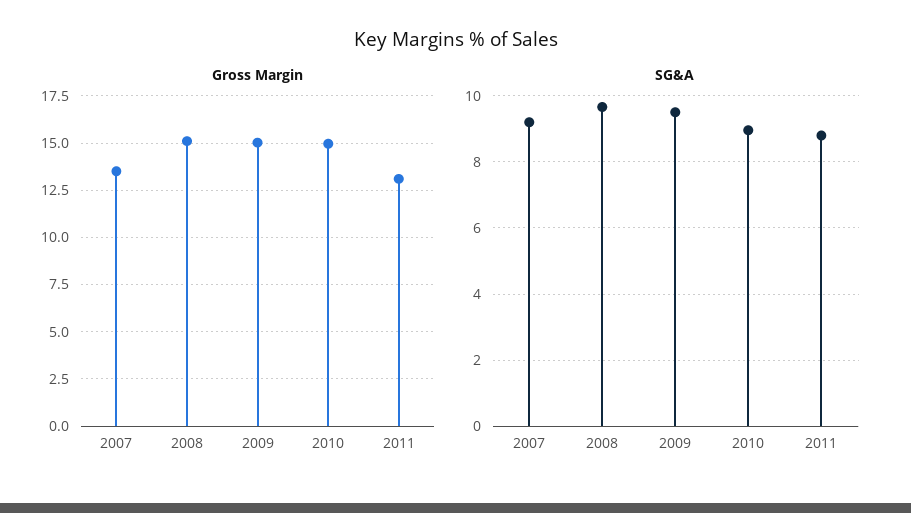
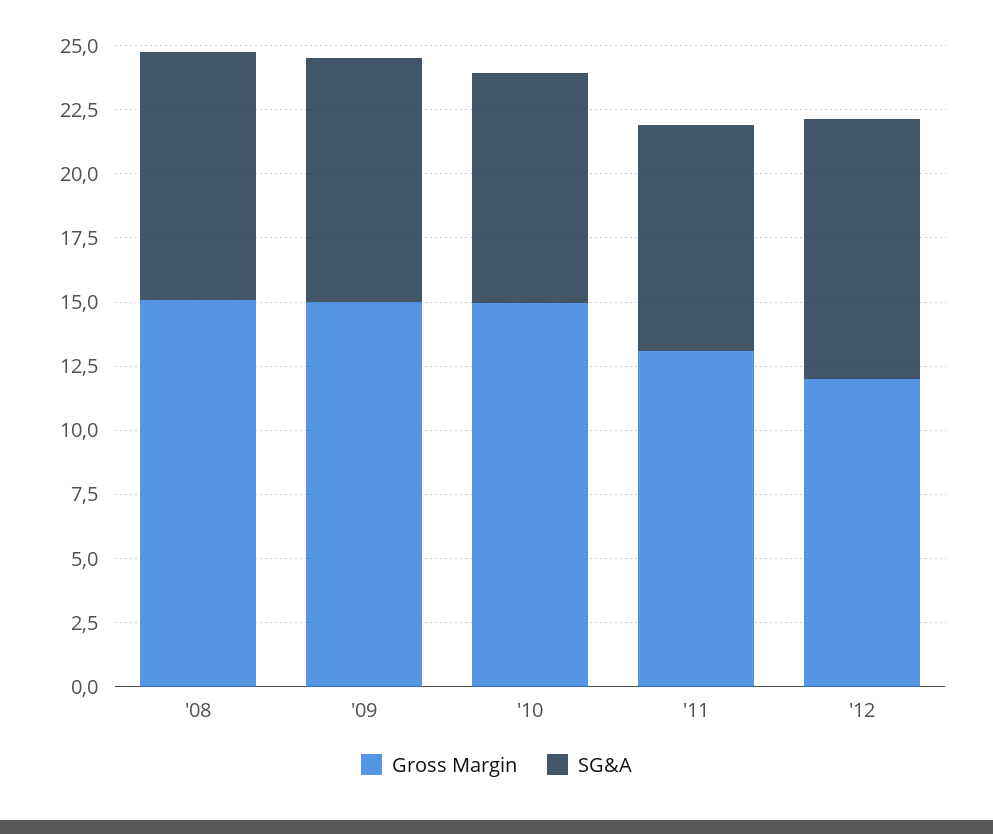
Gross Margin, 2007: 13.5 -> none
SG&A, 2007: 9.2 -> none
Gross Margin, '12: none -> 12
SG&A, '12: none -> 10

